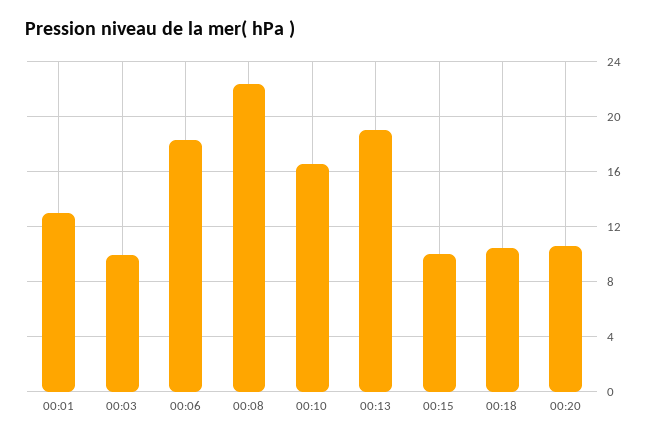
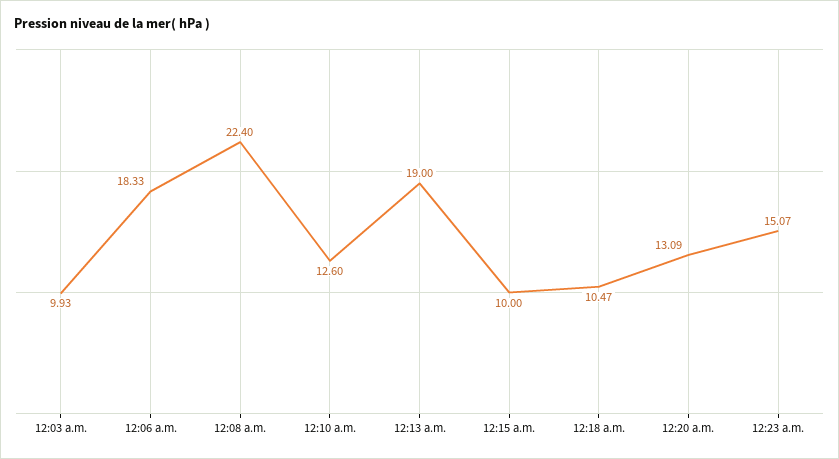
00:01: 13 -> none
00:10: 16.5 -> 12.6
00:20: 10.5 -> 13.09
12:23 a.m.: none -> 15.07

